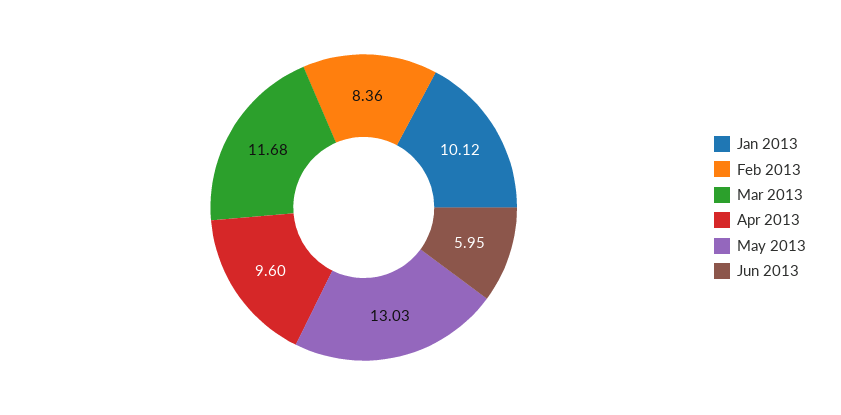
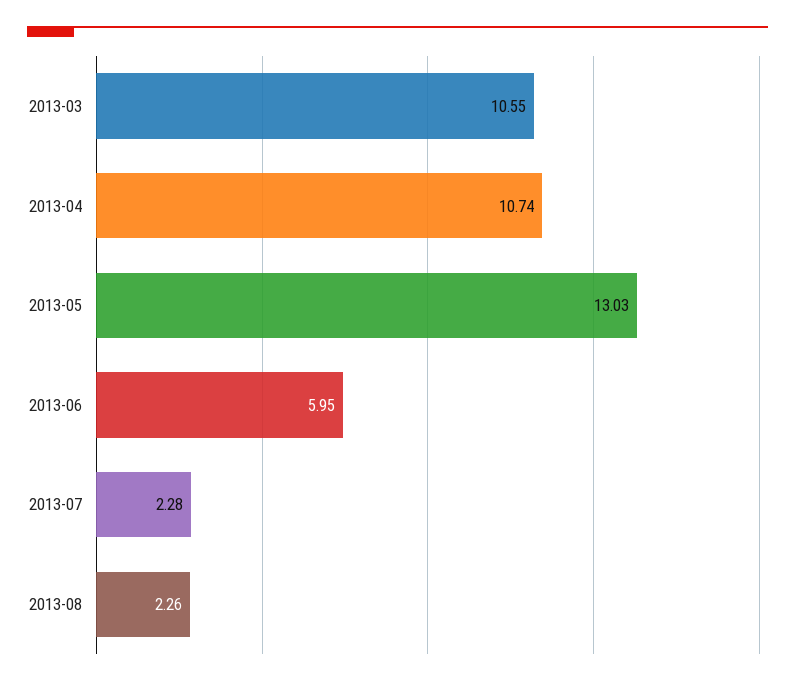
Jan 2013: 10.12 -> none
Feb 2013: 8.36 -> none
Mar 2013: 11.68 -> 10.55
Apr 2013: 9.6 -> 10.74
2013-07: none -> 2.28
2013-08: none -> 2.26

